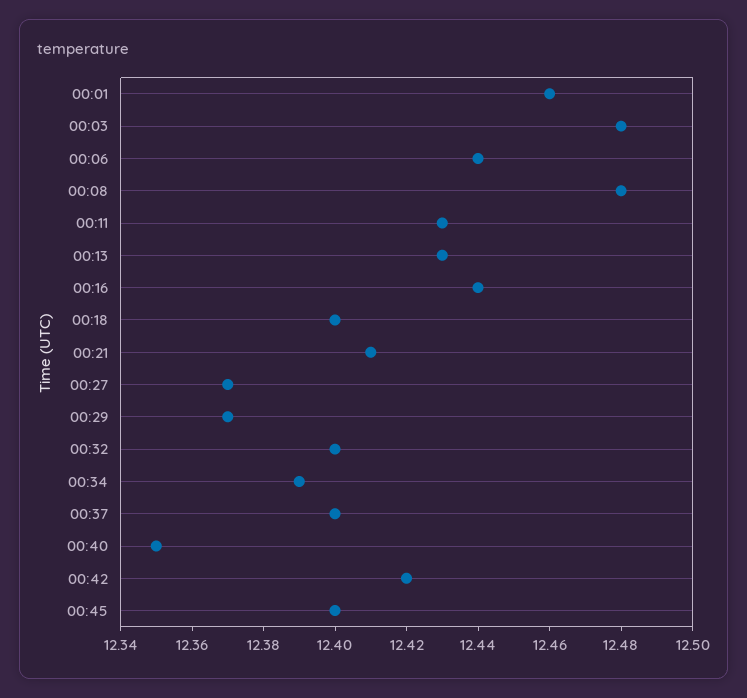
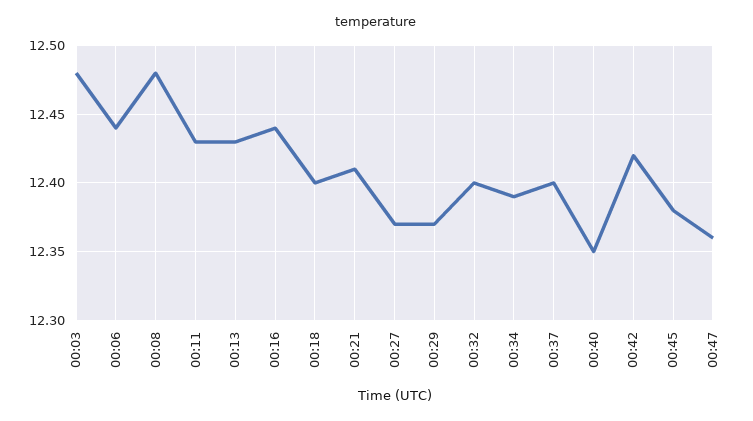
00:01: 12.46 -> none
00:45: 12.4 -> 12.38
00:47: none -> 12.36

